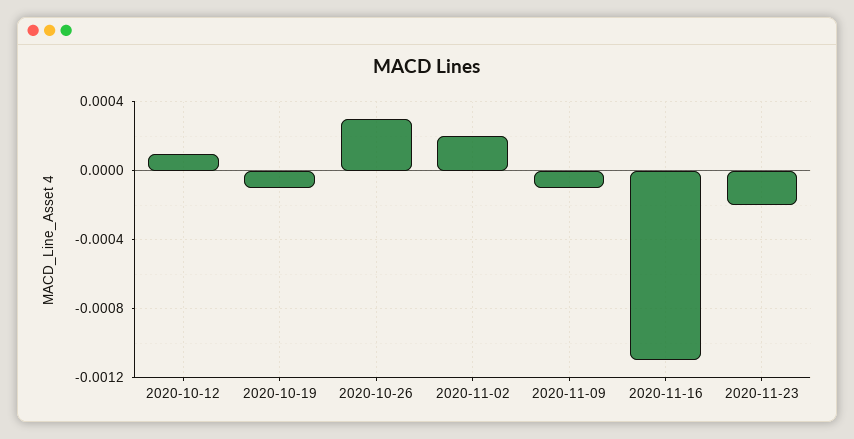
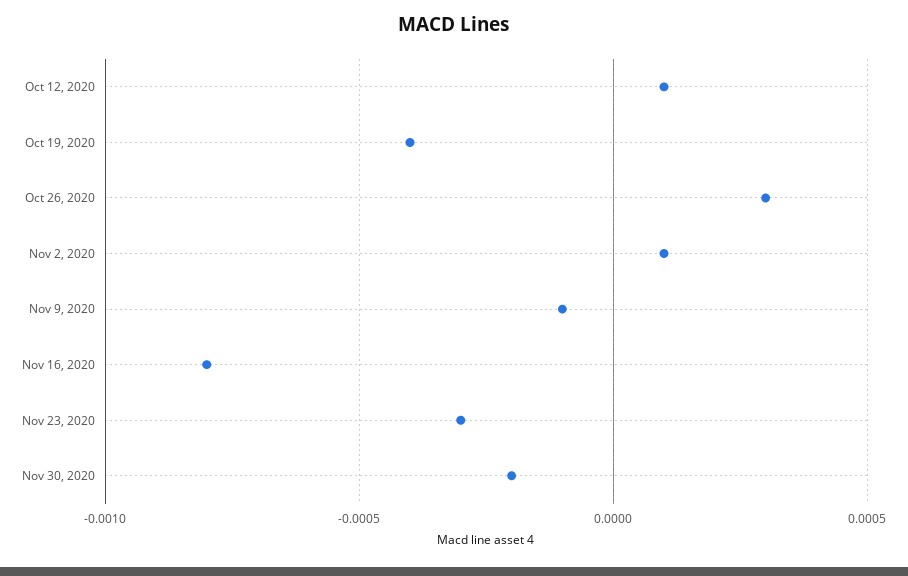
2020-10-19: -0.0001 -> -0.0004
2020-11-02: 0.0002 -> 0.0001
2020-11-16: -0.0011 -> -0.0008
2020-11-23: -0.0002 -> -0.0003
Nov 30, 2020: none -> -0.0002

